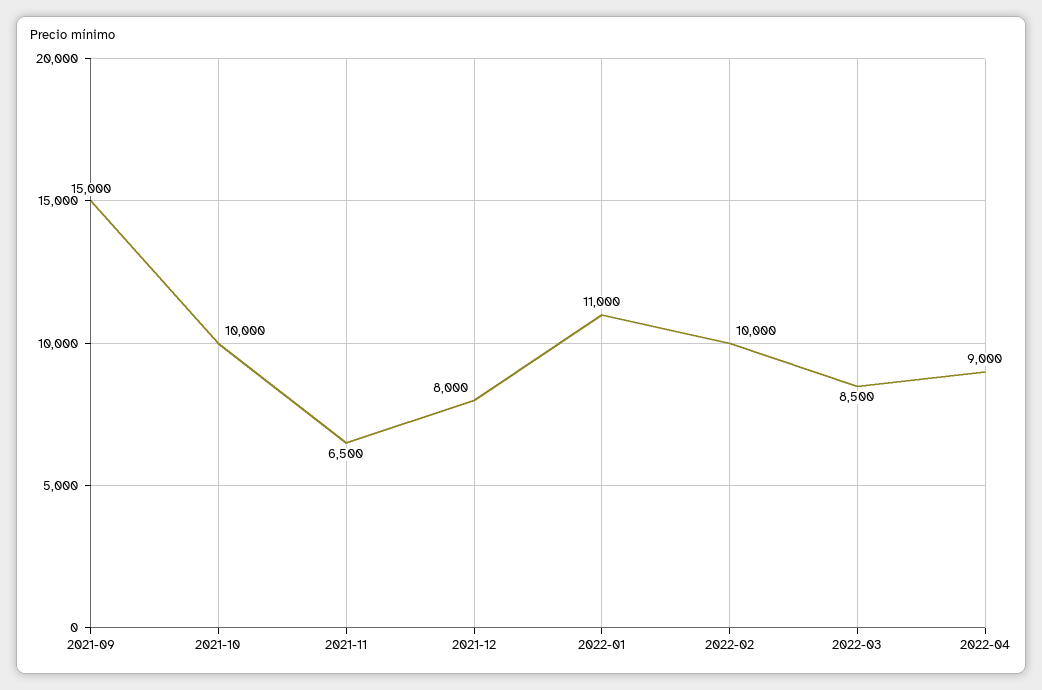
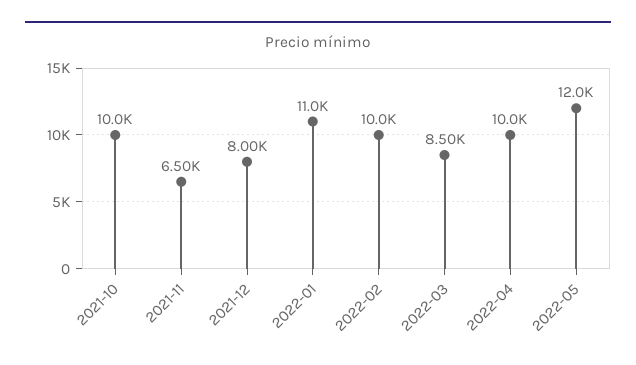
2021-09: 15000 -> none
2022-04: 9000 -> 10000
2022-05: none -> 12000

